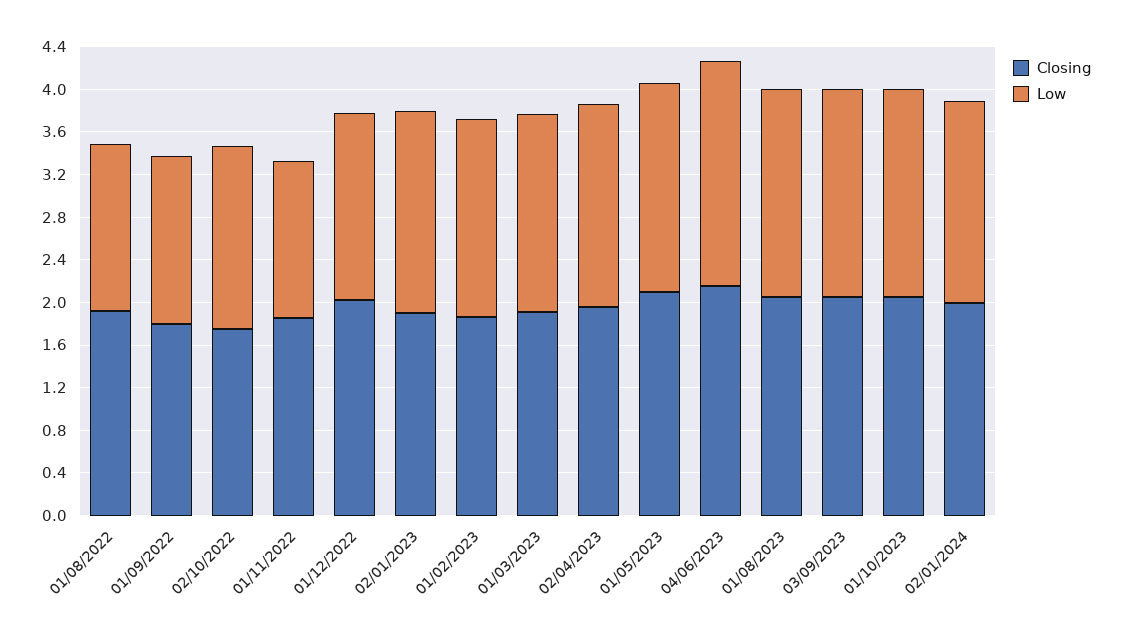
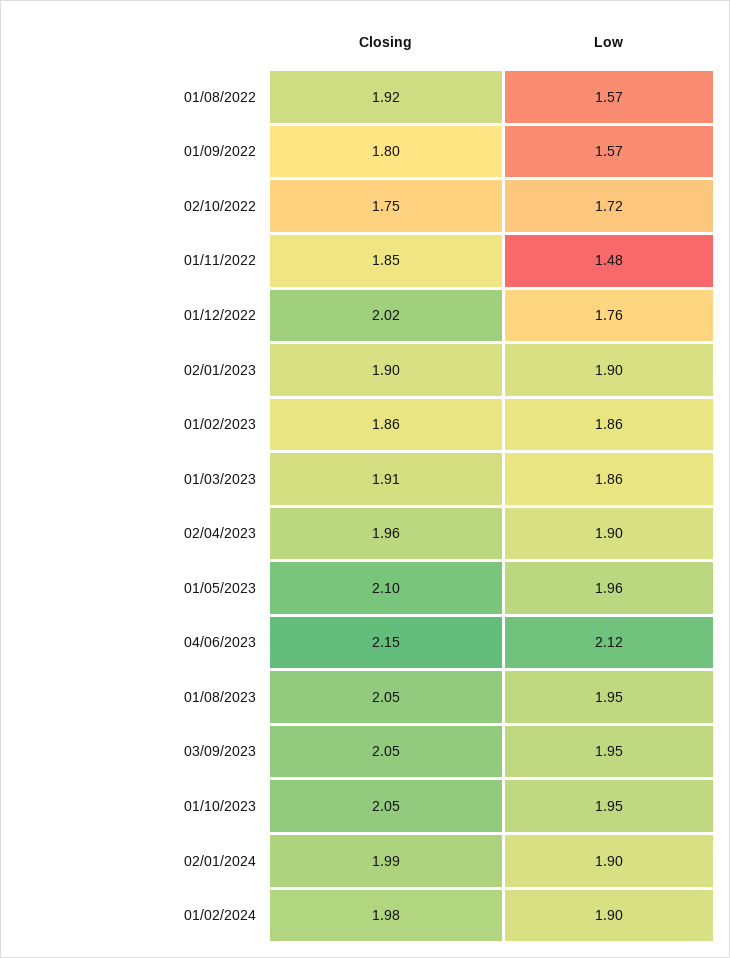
Closing, 01/02/2024: none -> 1.98
Low, 01/02/2024: none -> 1.9

